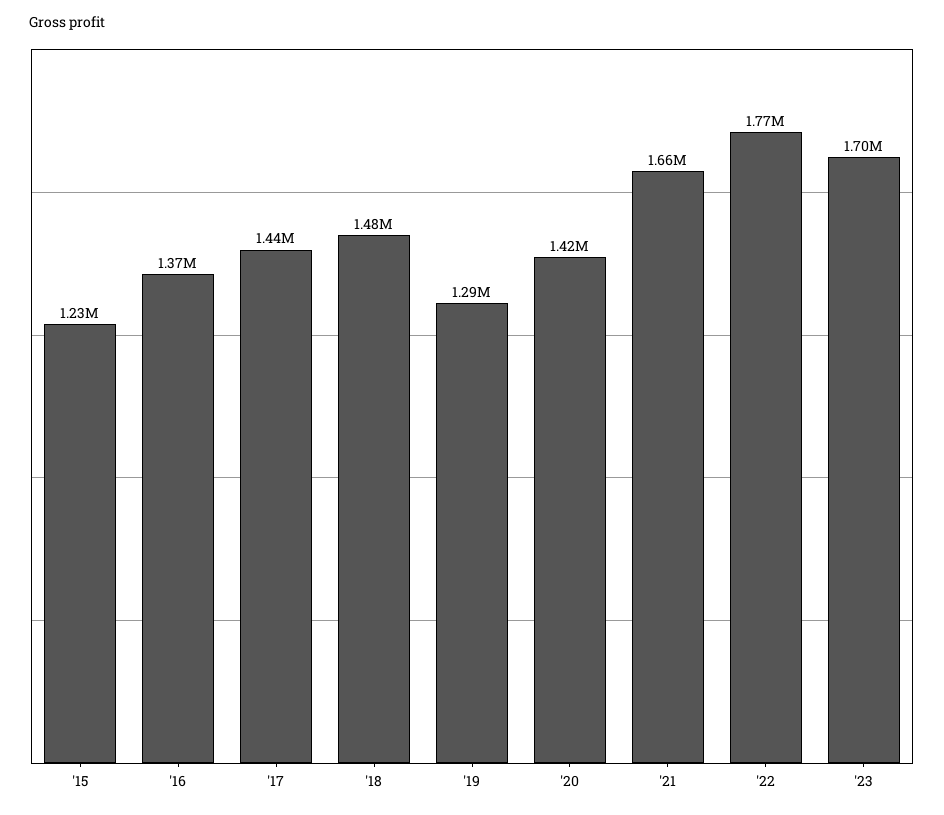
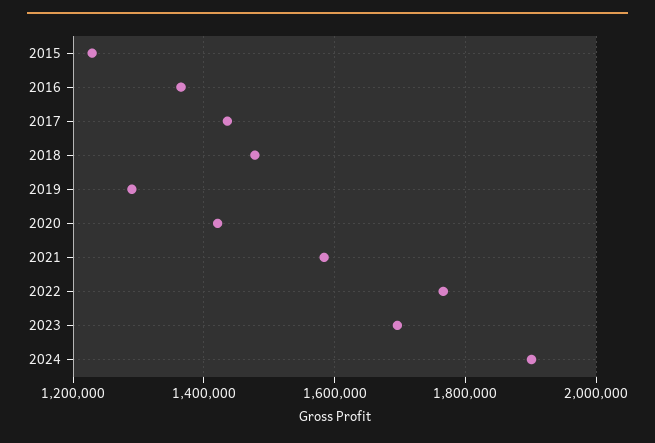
'21: 1660000 -> 1580000
2024: none -> 1900000

